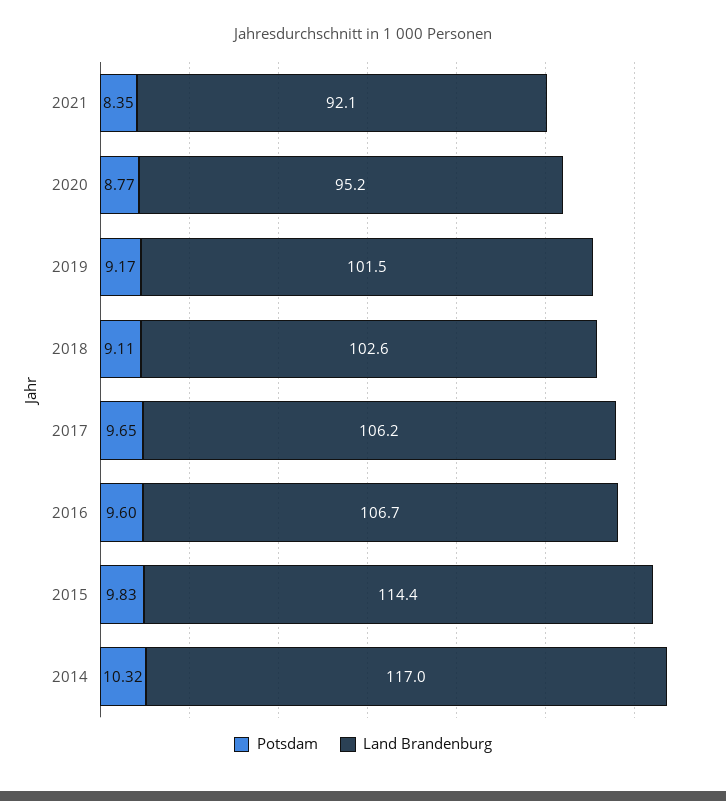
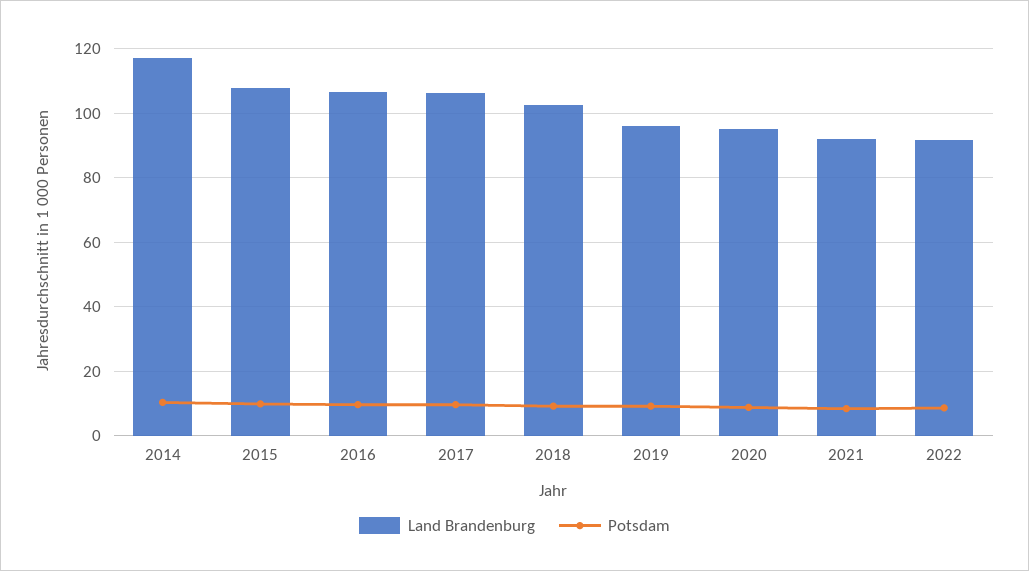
Land Brandenburg, 2019: 101.5 -> 96
Land Brandenburg, 2015: 114.4 -> 108
Land Brandenburg, 2022: none -> 92
Potsdam, 2022: none -> 8

